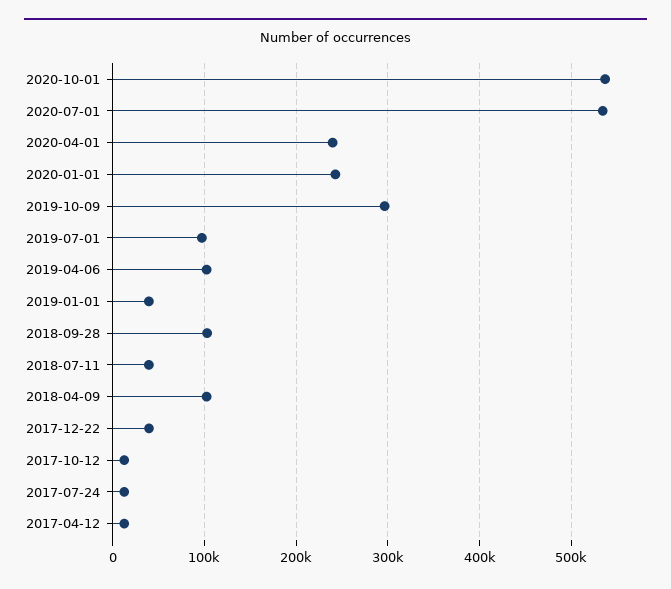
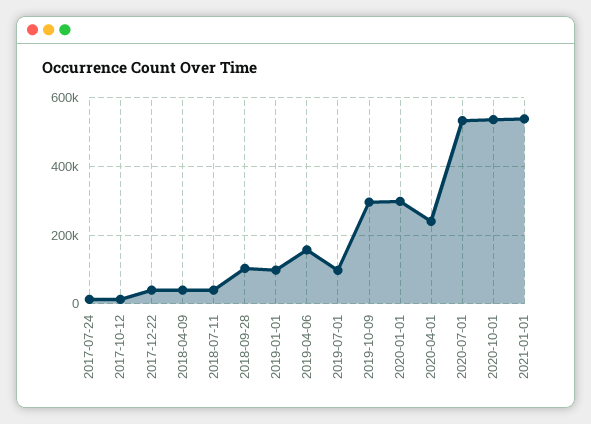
2020-01-01: 240000 -> 300000
2019-04-06: 100000 -> 160000
2019-01-01: 40000 -> 100000
2018-04-09: 100000 -> 40000
2017-04-12: 10000 -> none
2021-01-01: none -> 540000

